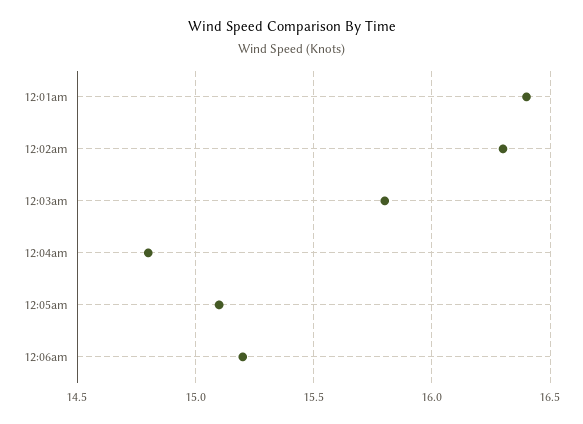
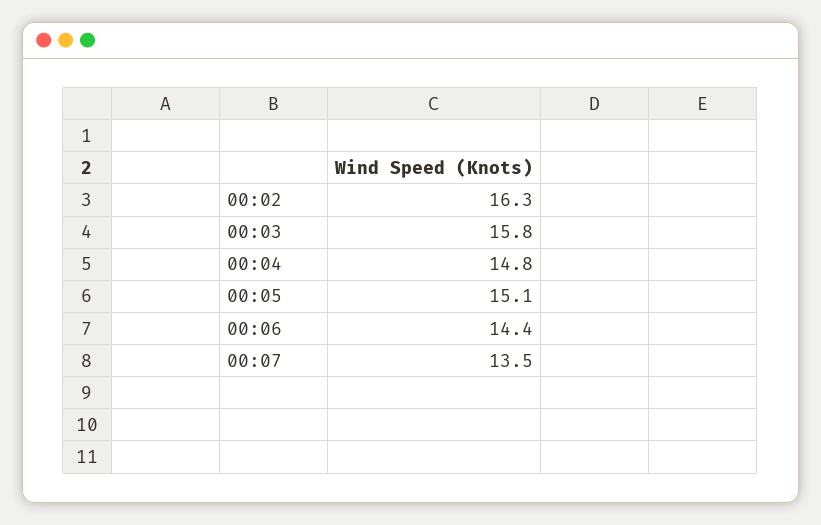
12:01am: 16.4 -> none
12:06am: 15.2 -> 14.4
00:07: none -> 13.5

